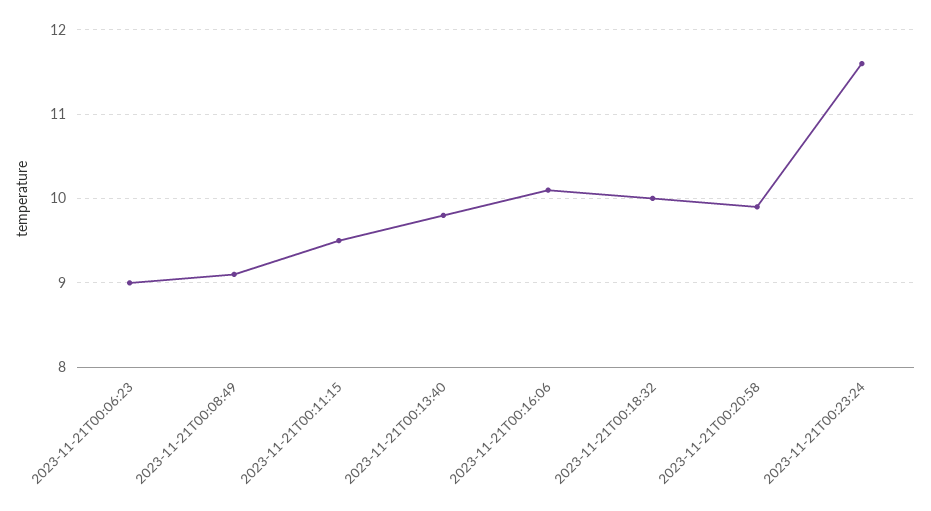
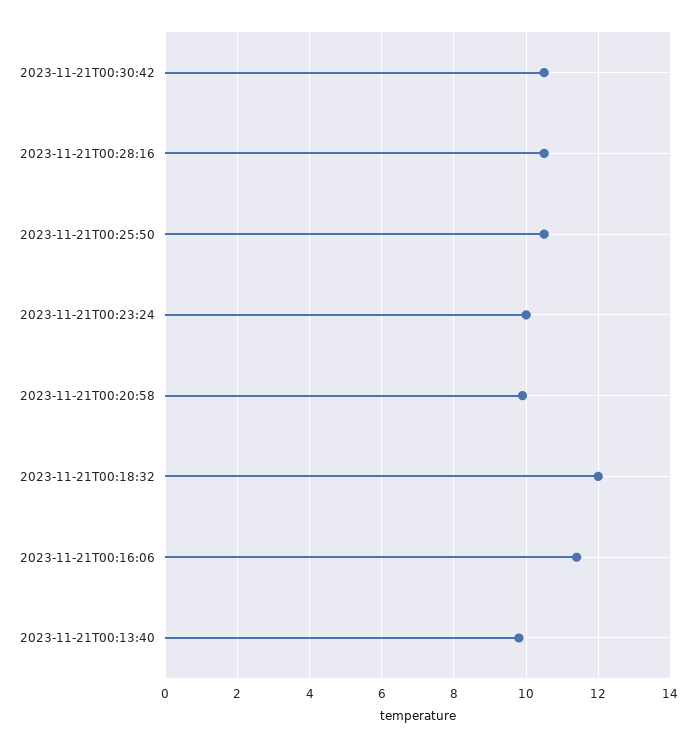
2023-11-21T00:06:23: 9 -> none
2023-11-21T00:08:49: 9.1 -> none
2023-11-21T00:11:15: 9.5 -> none
2023-11-21T00:16:06: 10.1 -> 11.5
2023-11-21T00:18:32: 10 -> 12
2023-11-21T00:23:24: 11.6 -> 10
2023-11-21T00:30:42: none -> 10.5
2023-11-21T00:28:16: none -> 10.5
2023-11-21T00:25:50: none -> 10.5

